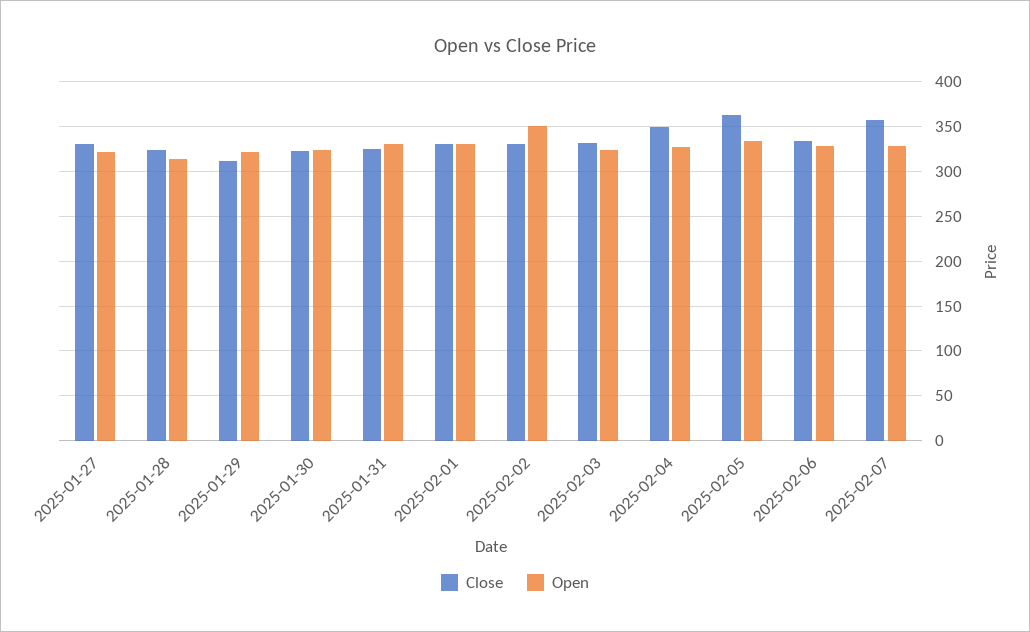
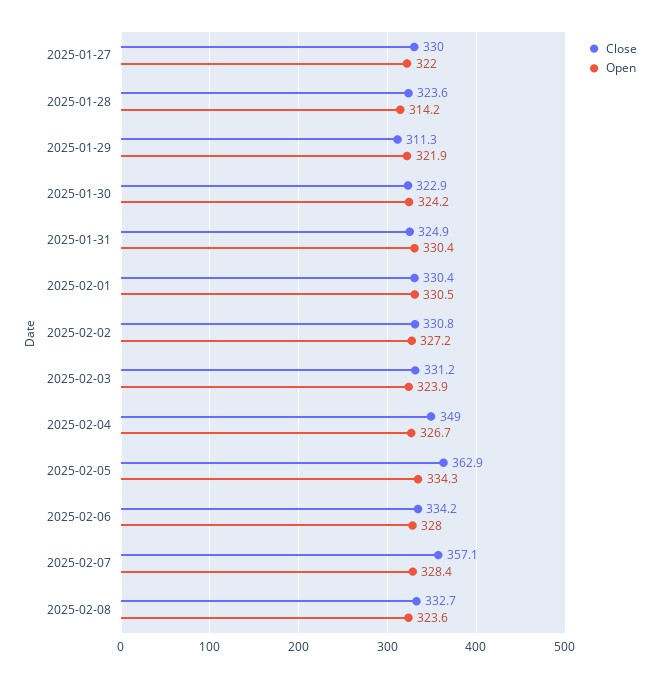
Open, 2025-02-02: 350 -> 327.2
Close, 2025-02-08: none -> 332.7
Open, 2025-02-08: none -> 323.6

